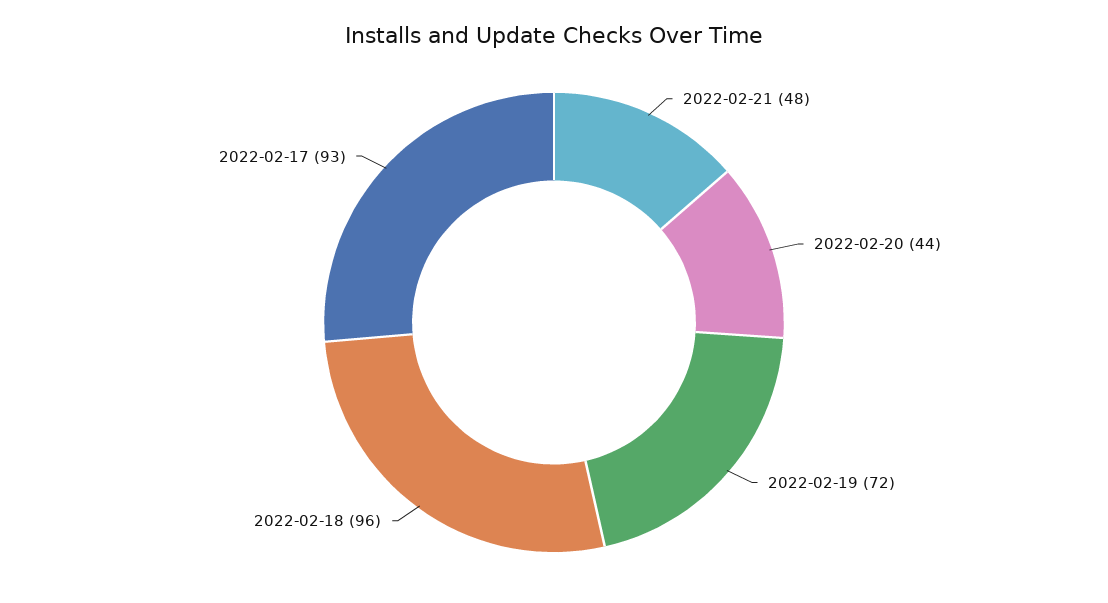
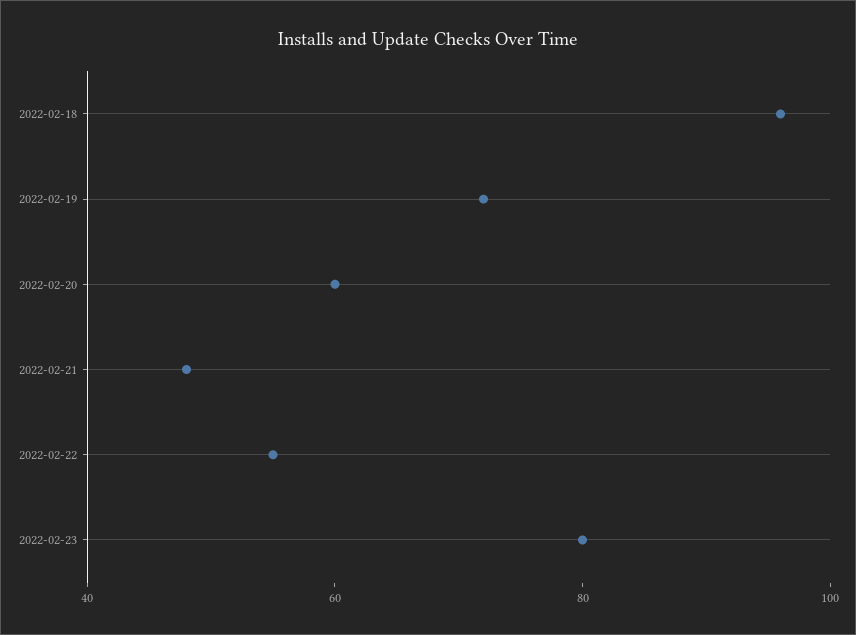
2022-02-20: 44 -> 60
2022-02-17: 93 -> none
2022-02-22: none -> 55
2022-02-23: none -> 80

